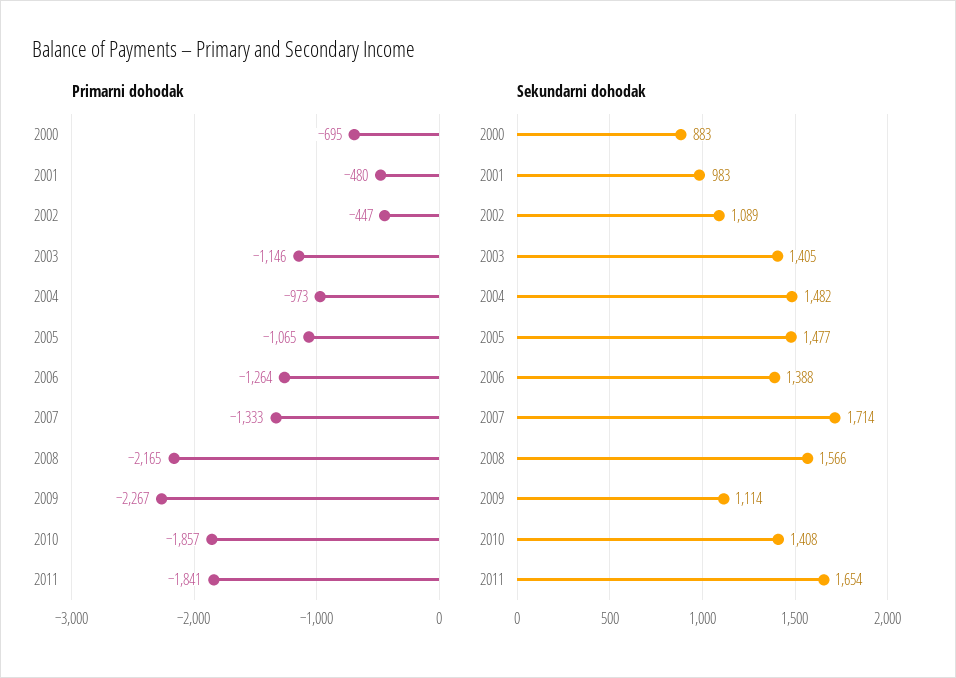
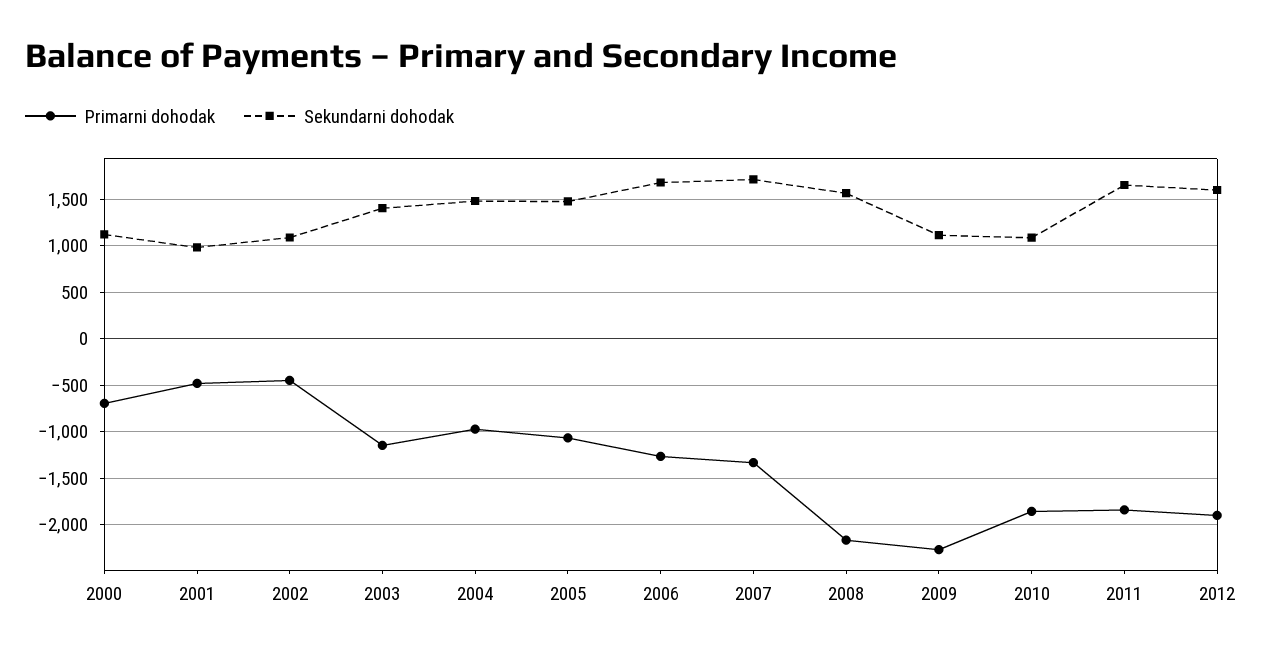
Sekundarni dohodak, 2000: 883 -> 1100
Sekundarni dohodak, 2006: 1388 -> 1700
Sekundarni dohodak, 2010: 1408 -> 1100
Primarni dohodak, 2012: none -> -1900
Sekundarni dohodak, 2012: none -> 1600

